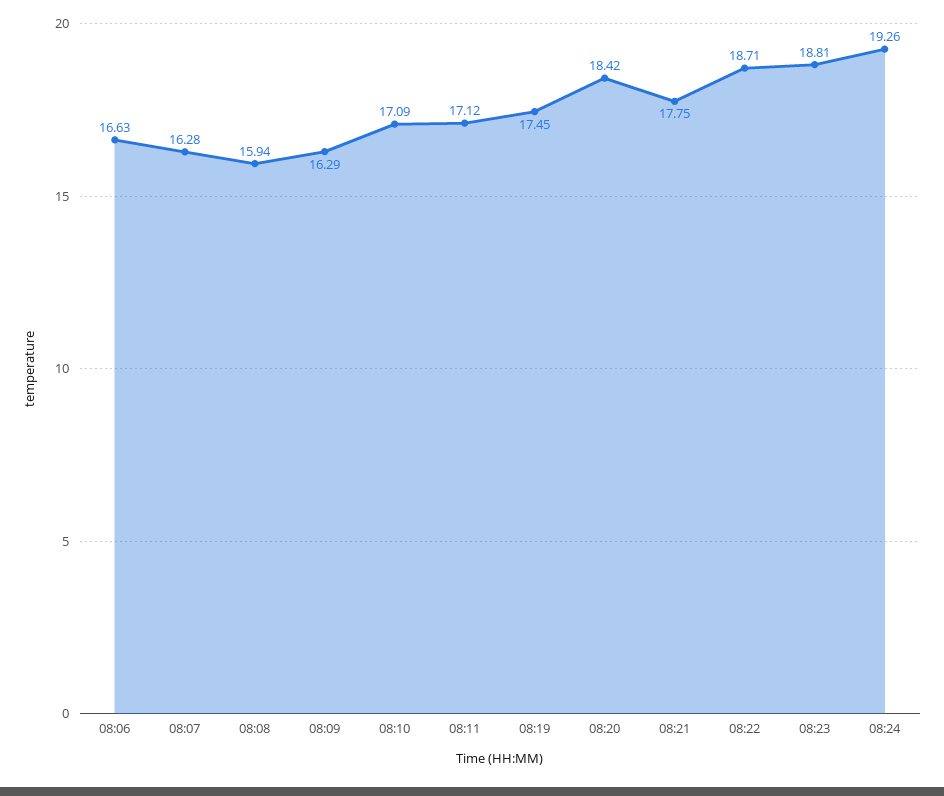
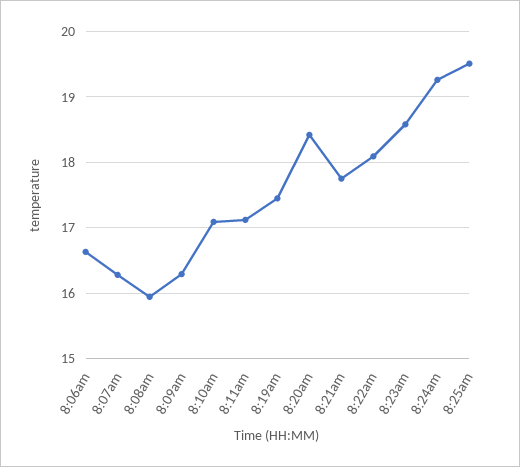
08:22: 18.71 -> 18.1
08:23: 18.81 -> 18.6
8:25am: none -> 19.5

